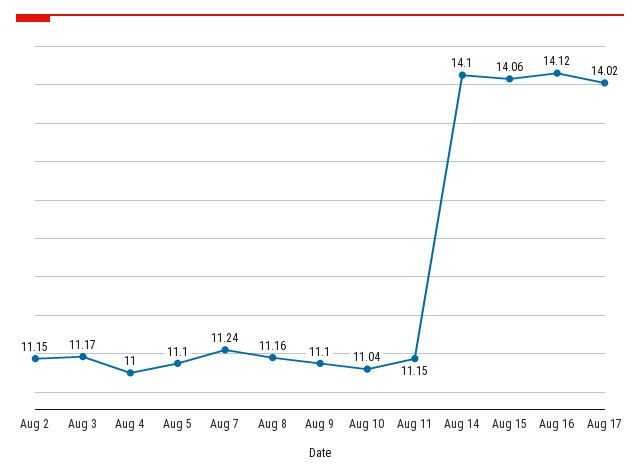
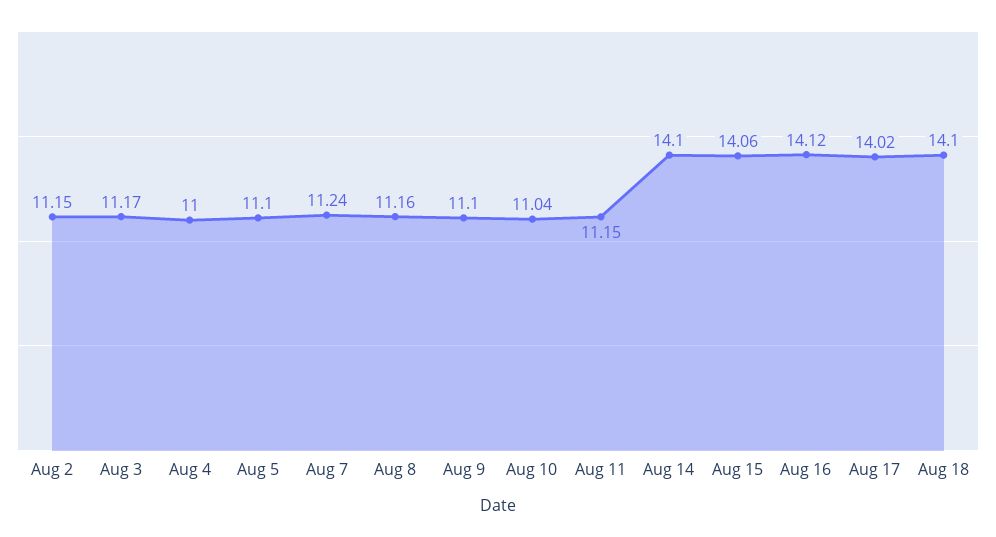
Aug 18: none -> 14.1

